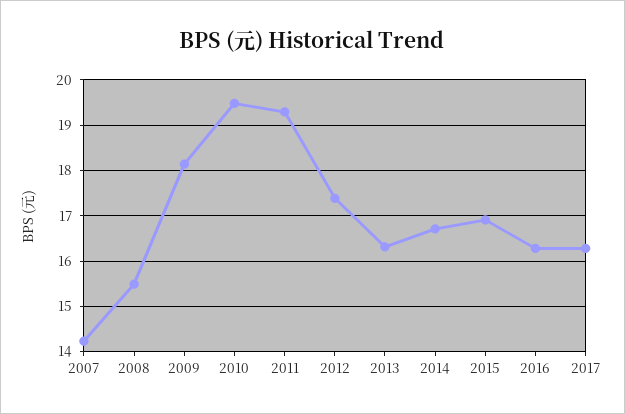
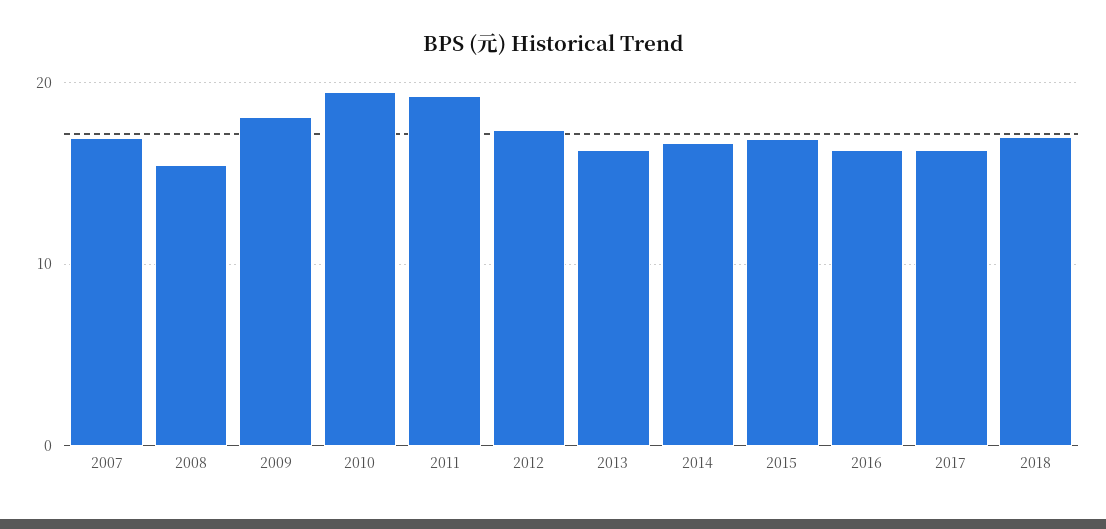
2007: 14.2 -> 17
2018: none -> 17

